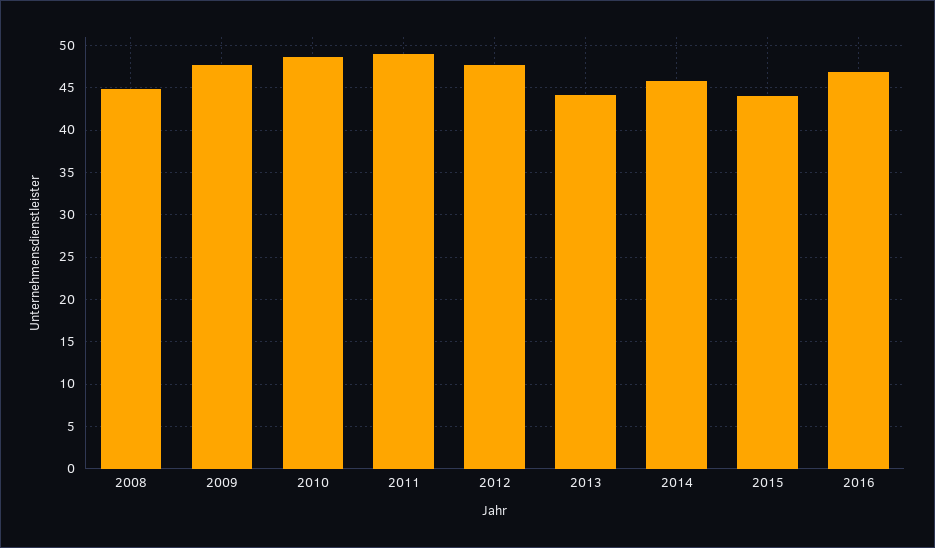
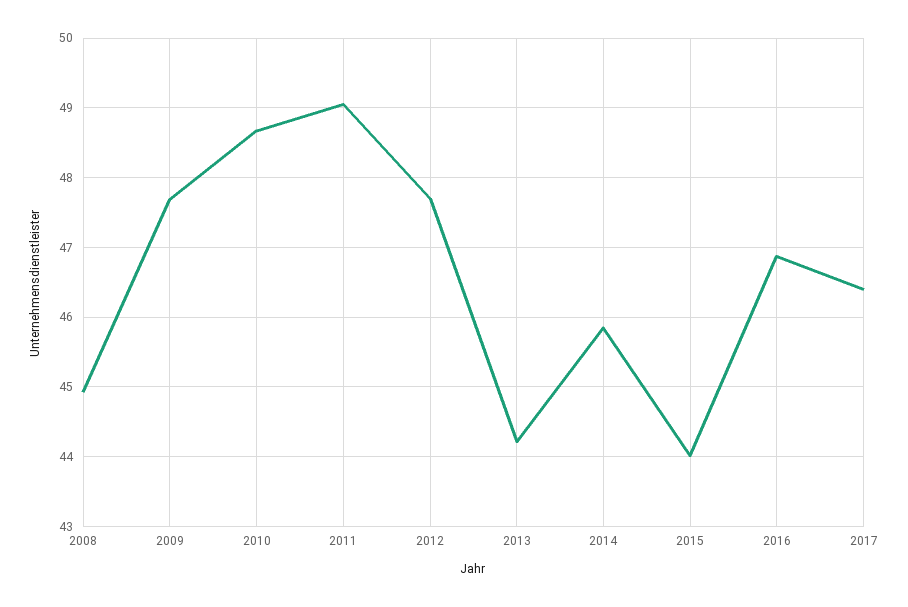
2017: none -> 46.4

